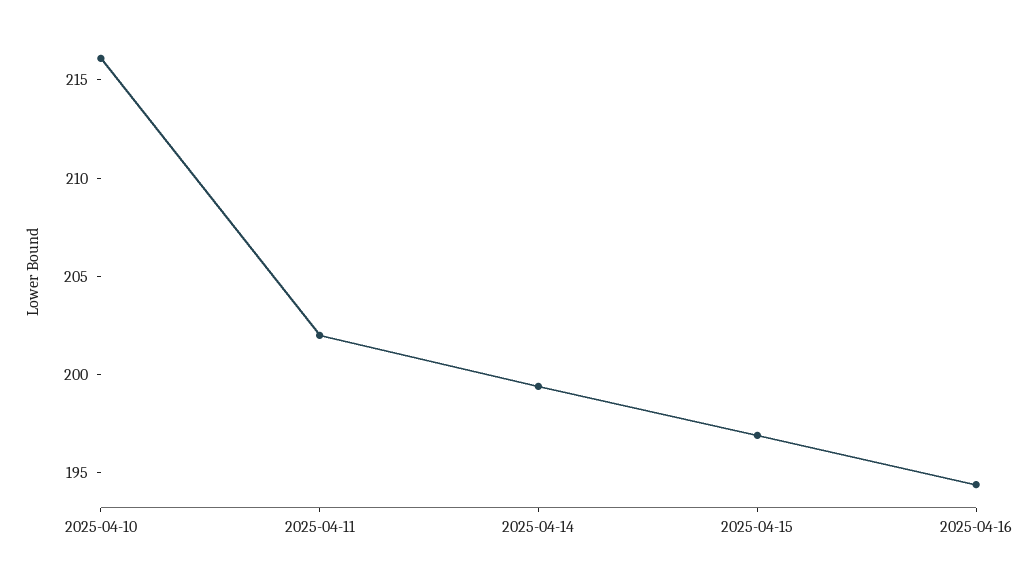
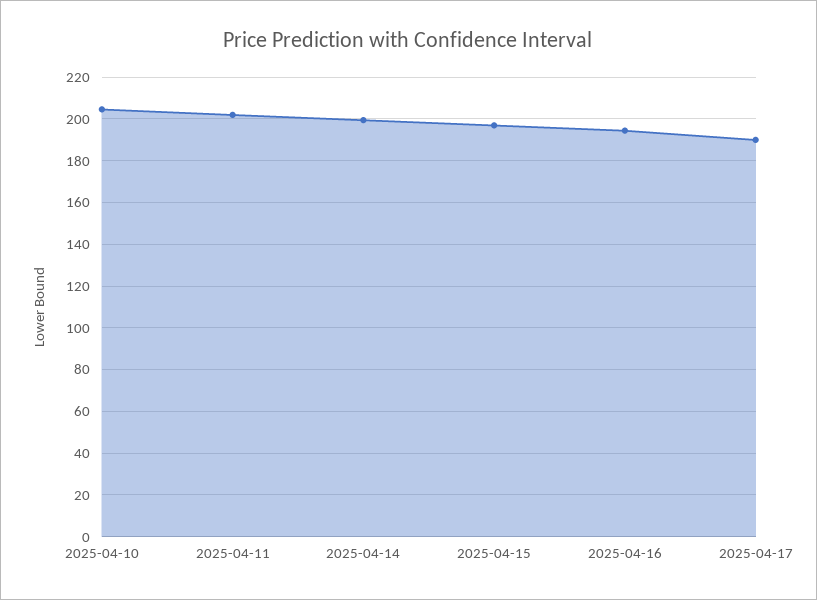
2025-04-10: 216 -> 205
2025-04-17: none -> 190

